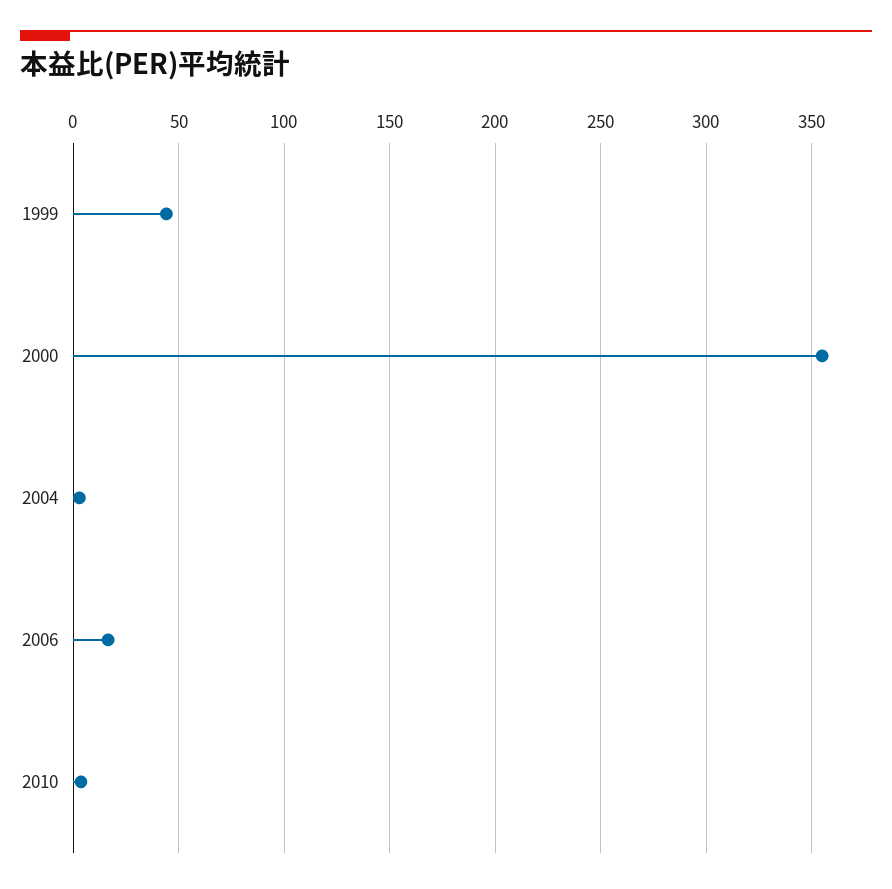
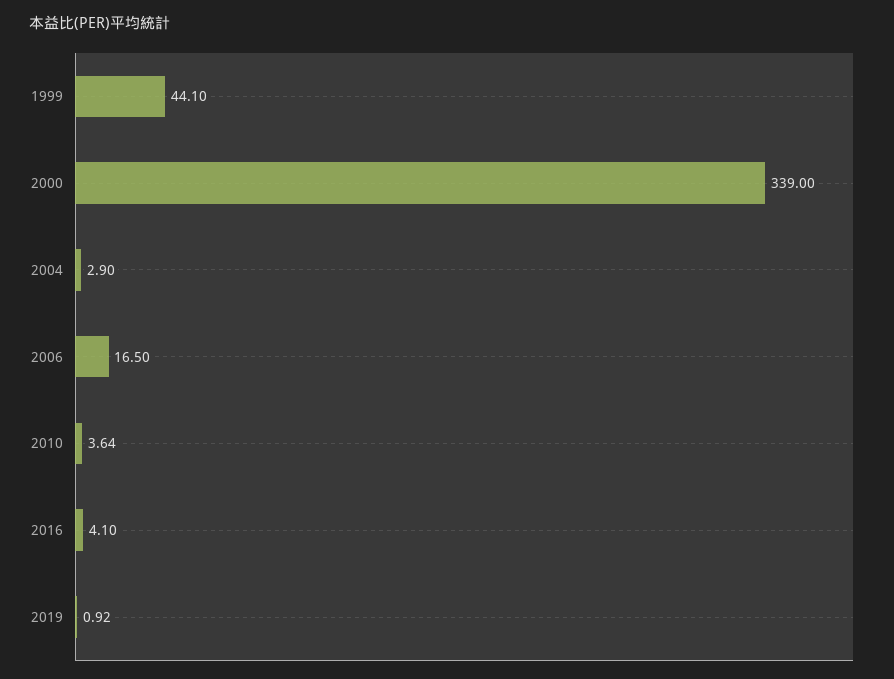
2000: 355 -> 339
2016: none -> 4.1
2019: none -> 0.92

